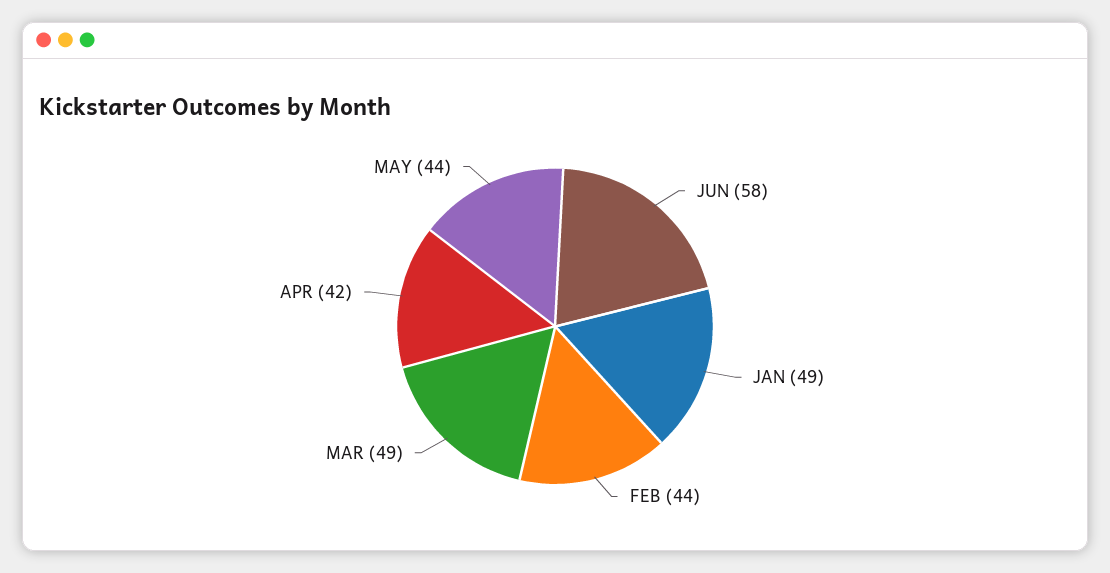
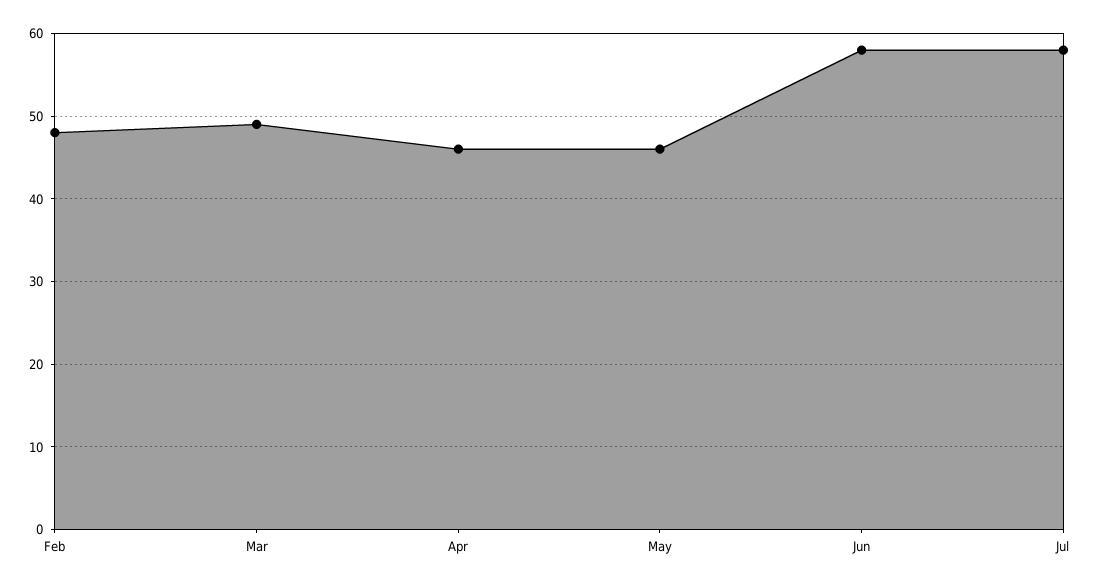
JAN: 49 -> none
FEB: 44 -> 48
APR: 42 -> 46
MAY: 44 -> 46
Jul: none -> 58

